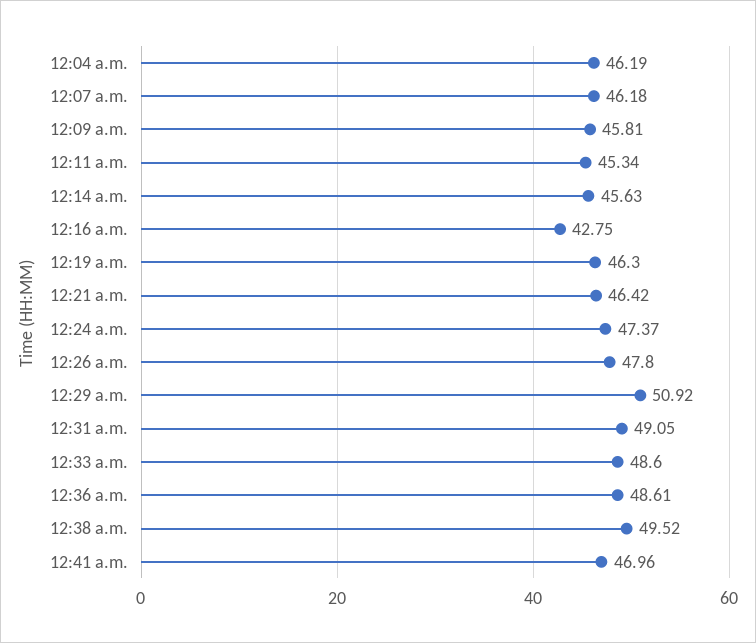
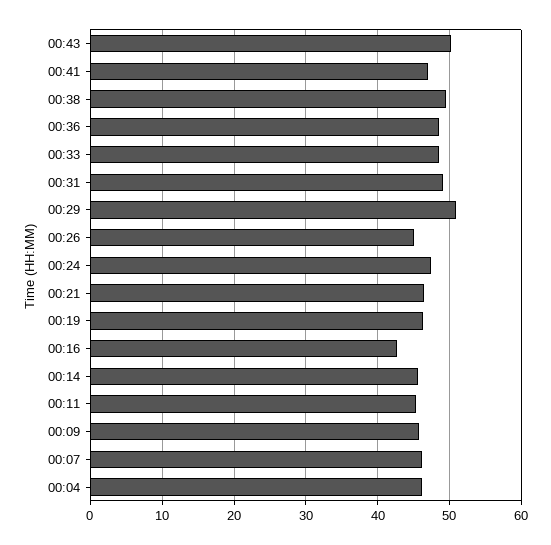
12:26 a.m.: 47.8 -> 45
00:43: none -> 50

